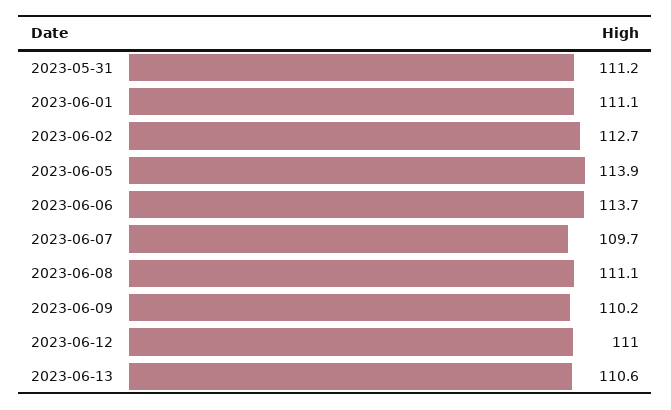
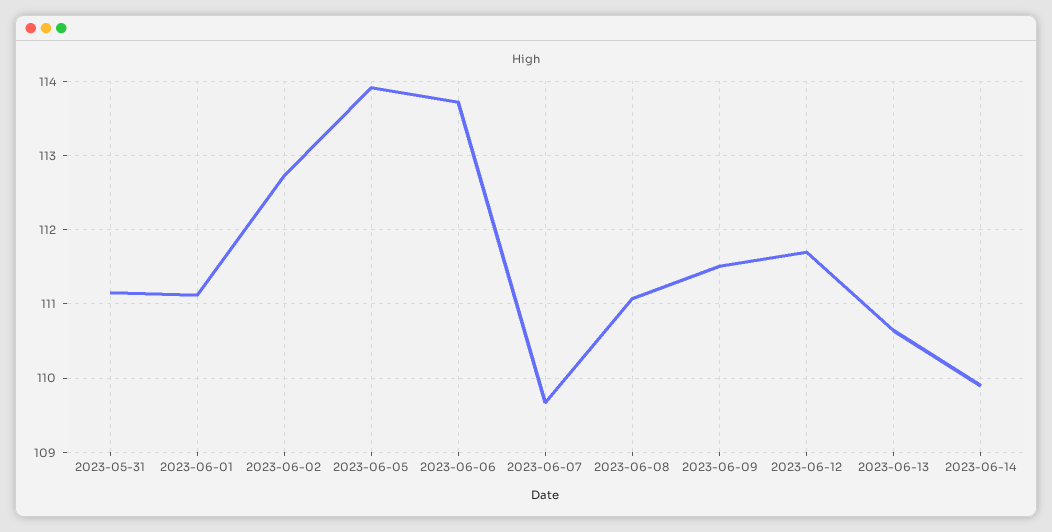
2023-06-09: 110.2 -> 111.5
2023-06-12: 111 -> 111.7
2023-06-14: none -> 109.9

